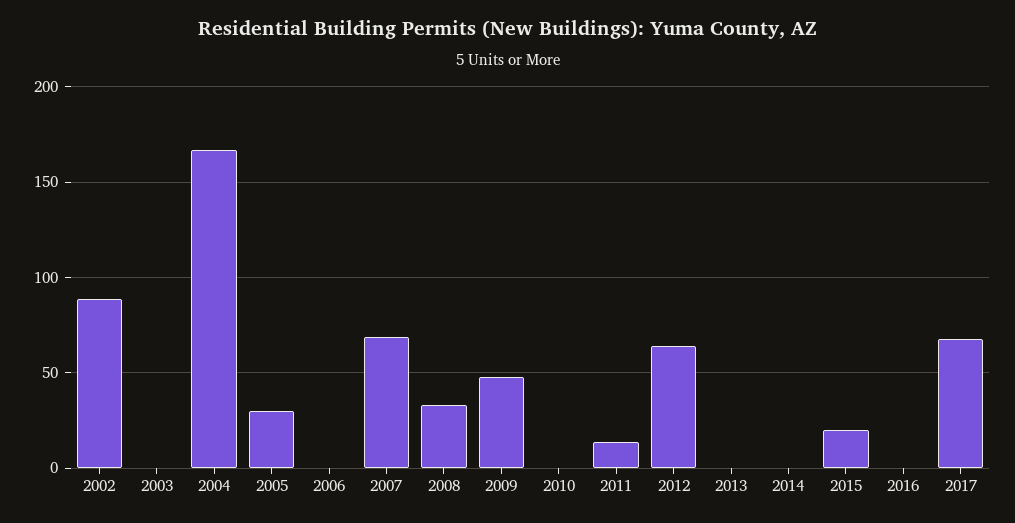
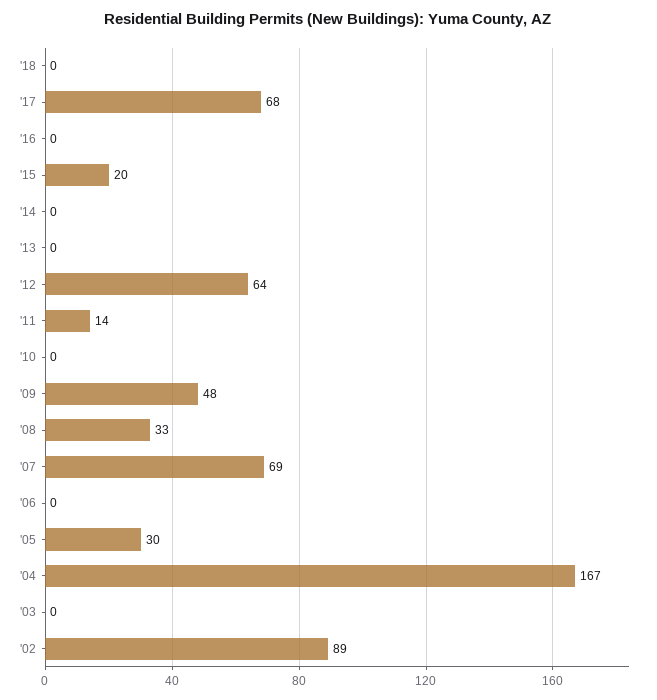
'18: none -> 0

